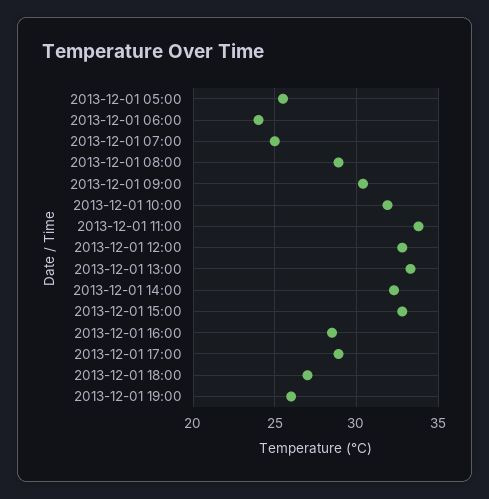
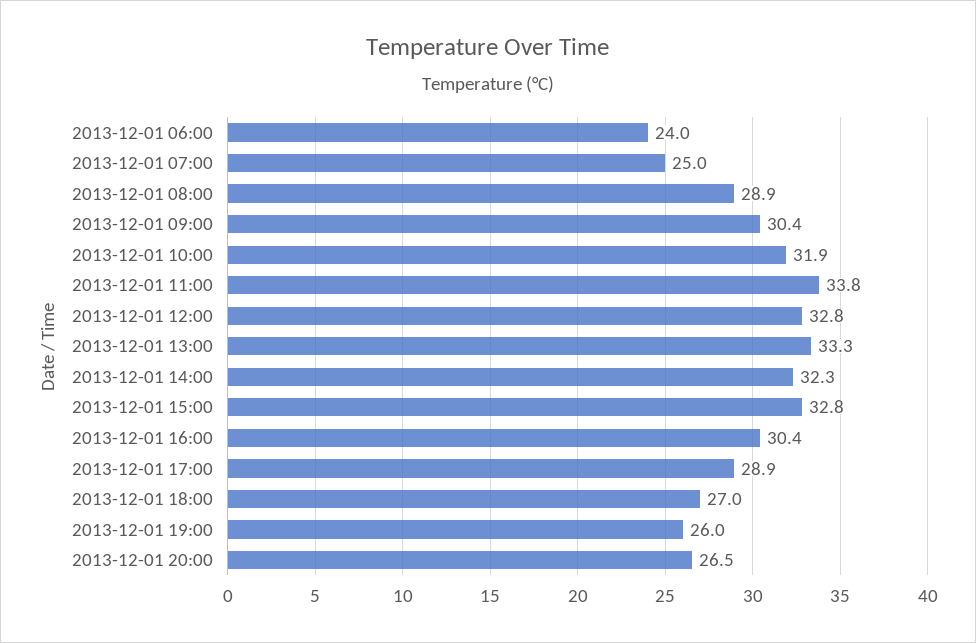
2013-12-01 05:00: 25.5 -> none
2013-12-01 16:00: 28.5 -> 30.4
2013-12-01 20:00: none -> 26.5

